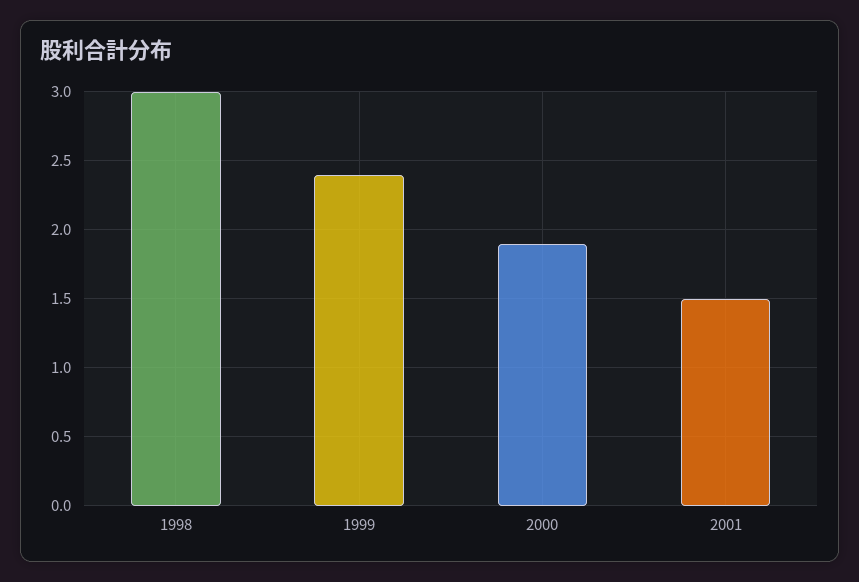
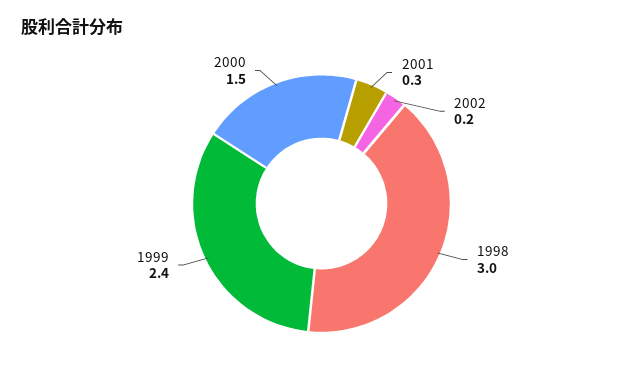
2000: 1.9 -> 1.5
2001: 1.5 -> 0.3
2002: none -> 0.2

